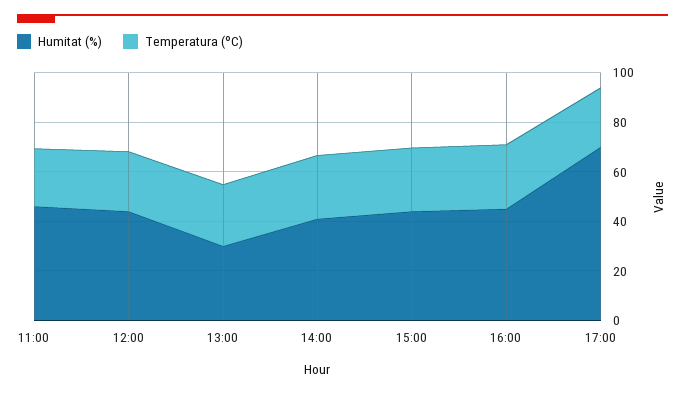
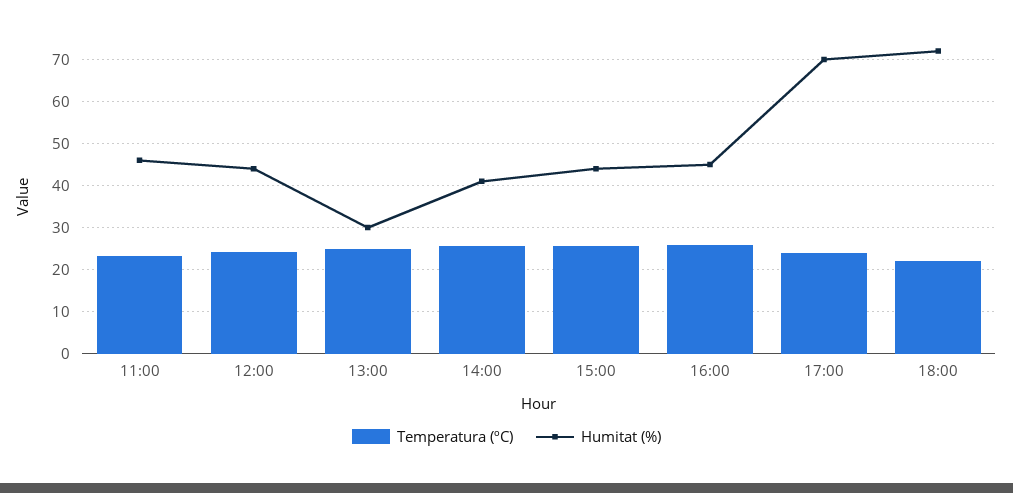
Temperatura (ºC), 18:00: none -> 22
Humitat (%), 18:00: none -> 72

